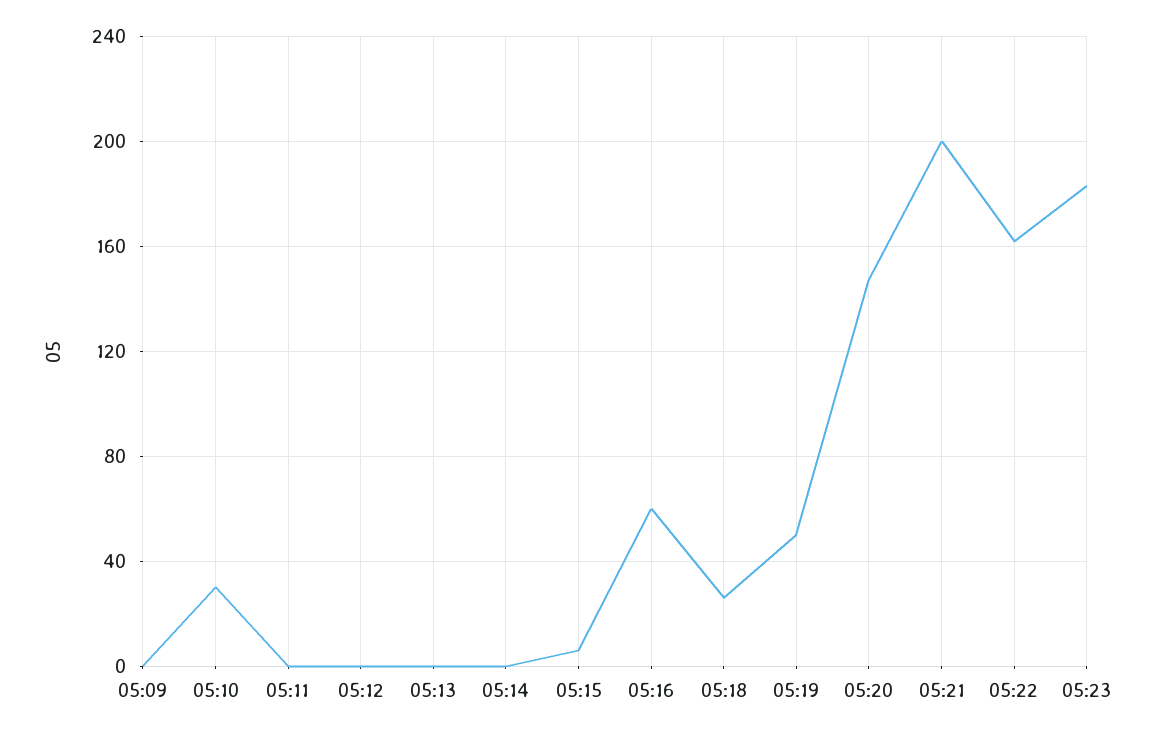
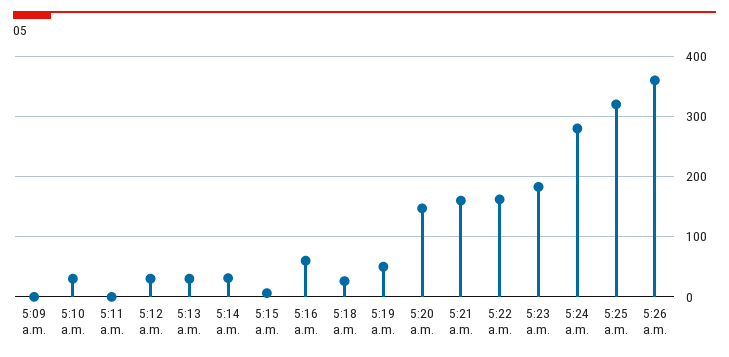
05:12: 0 -> 30
05:13: 0 -> 30
05:14: 0 -> 30
05:21: 200 -> 160
5:24 a.m.: none -> 280
5:25 a.m.: none -> 320
5:26 a.m.: none -> 360

